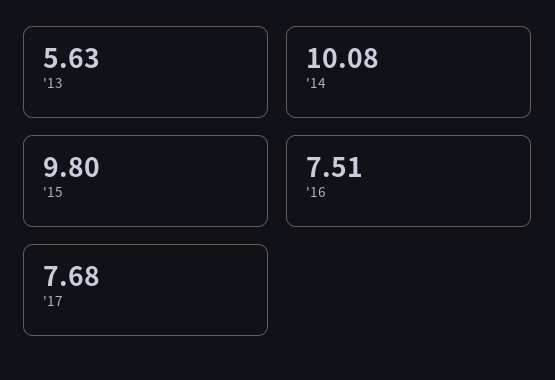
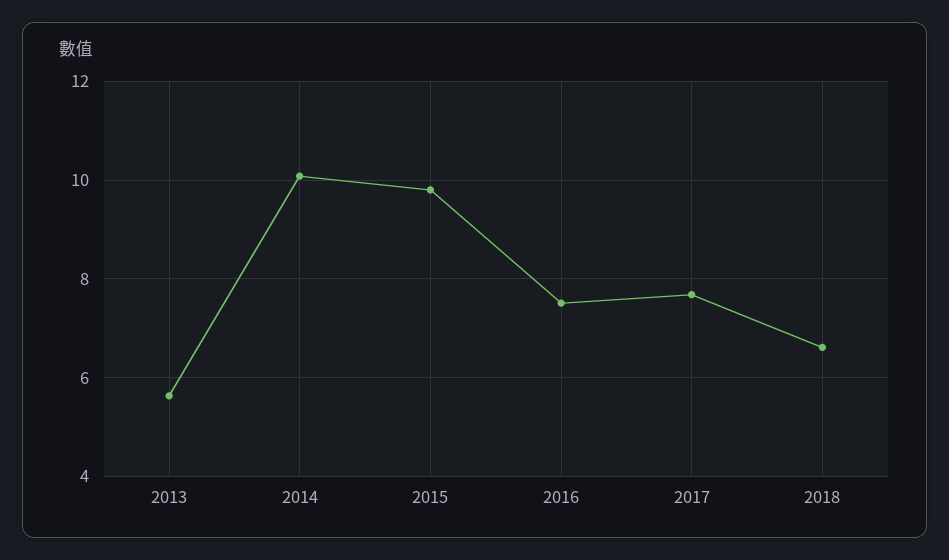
2018: none -> 6.6

